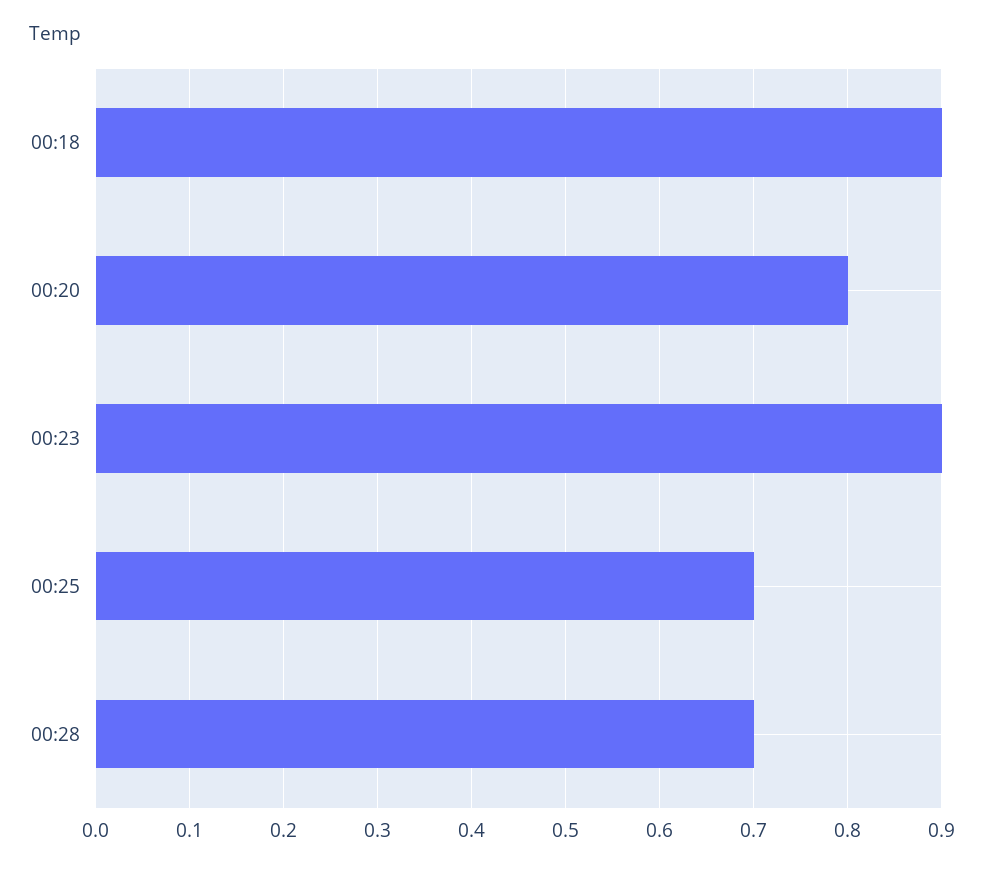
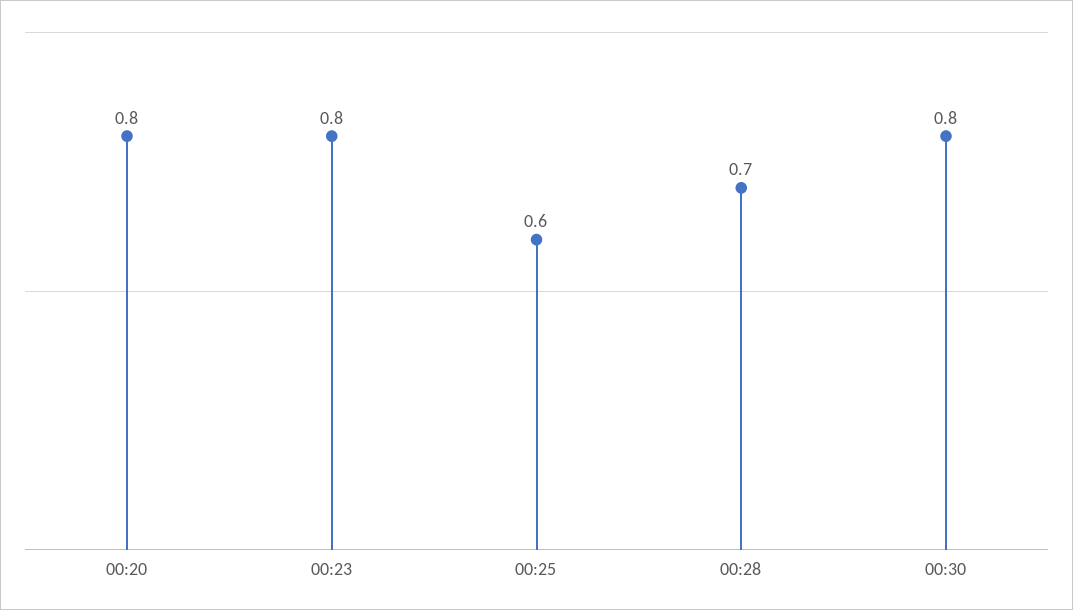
00:18: 0.9 -> none
00:23: 0.9 -> 0.8
00:25: 0.7 -> 0.6
00:30: none -> 0.8

